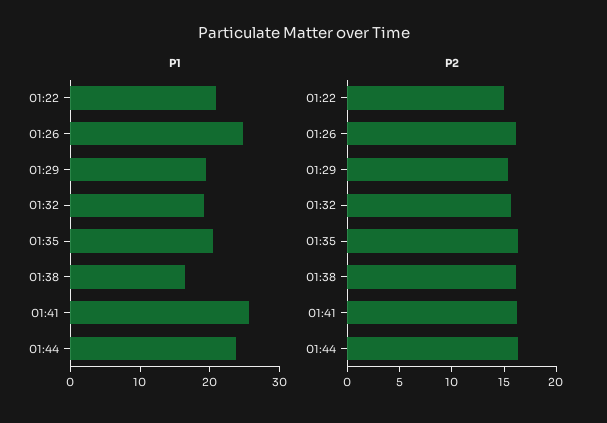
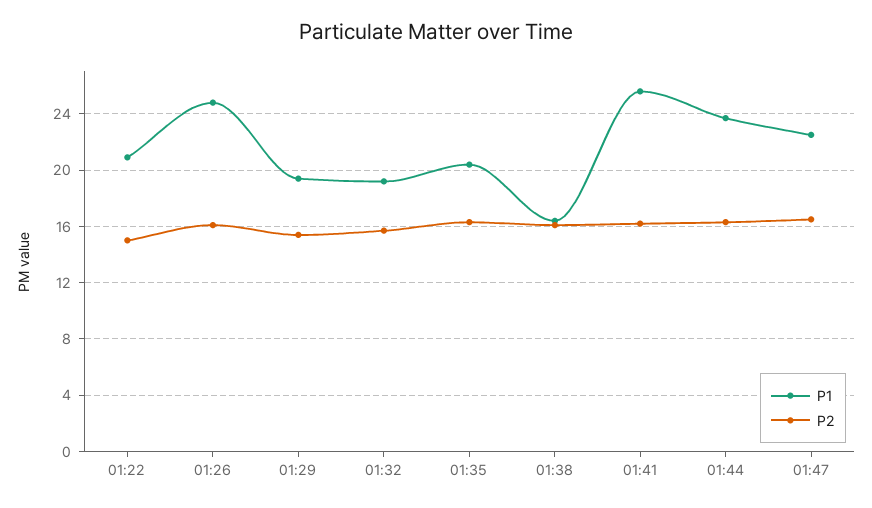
P1, 01:47: none -> 22.5
P2, 01:47: none -> 16.5

